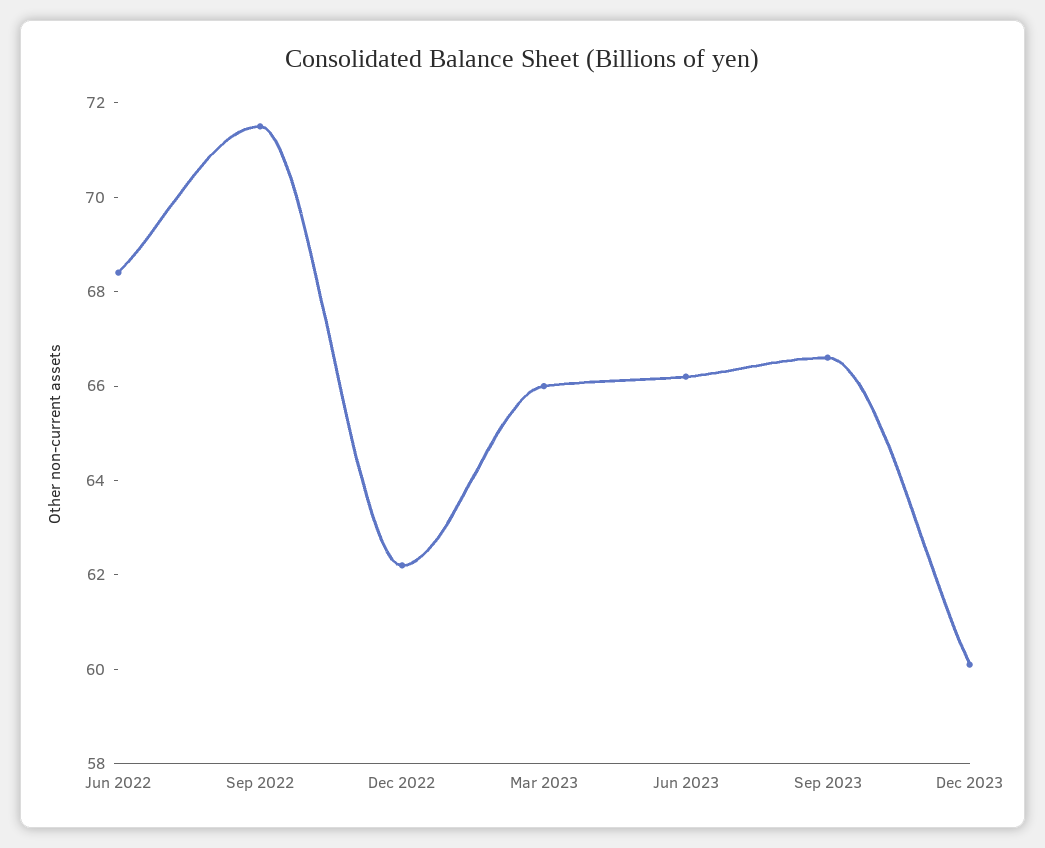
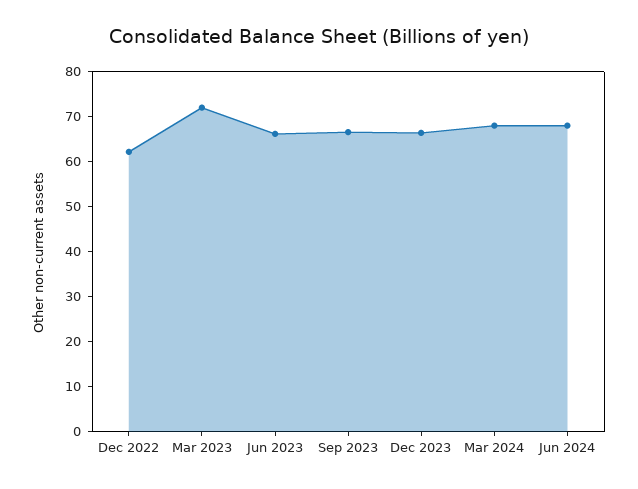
Jun 2022: 68.5 -> none
Sep 2022: 71.5 -> none
Mar 2023: 66 -> 72
Dec 2023: 60 -> 66
Mar 2024: none -> 68
Jun 2024: none -> 68

